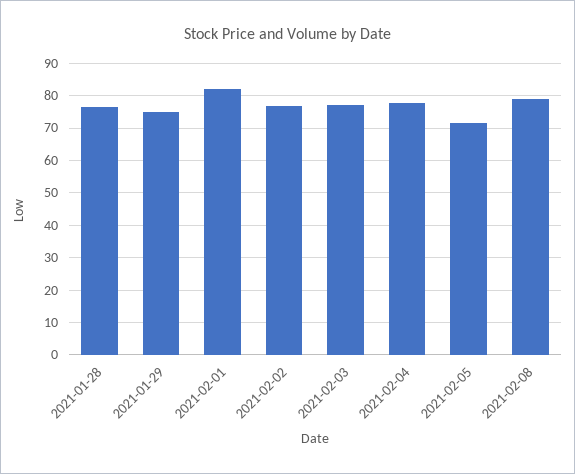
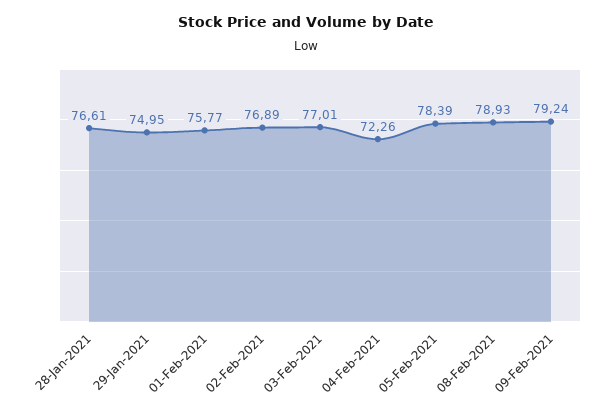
2021-02-01: 82 -> 75.77
2021-02-04: 78 -> 72.26
2021-02-05: 72 -> 78.39
09-Feb-2021: none -> 79.24

